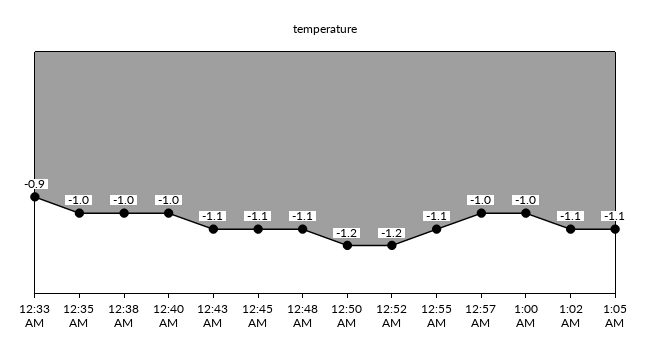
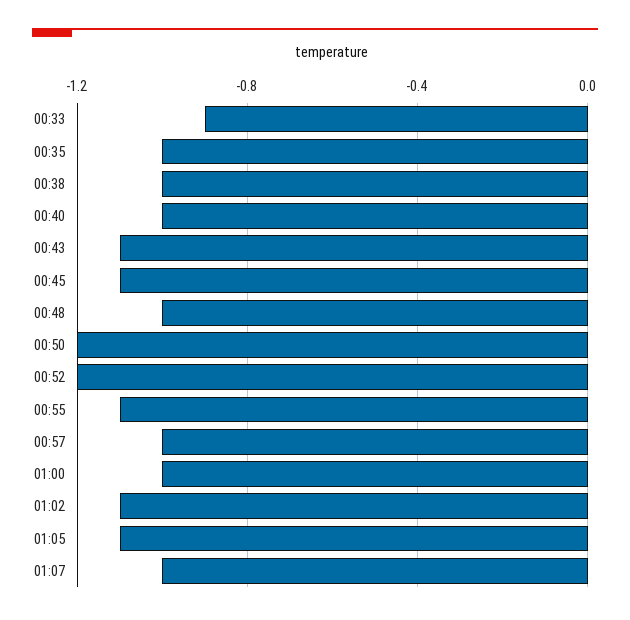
12:48 AM: -1.1 -> -1
01:07: none -> -1

